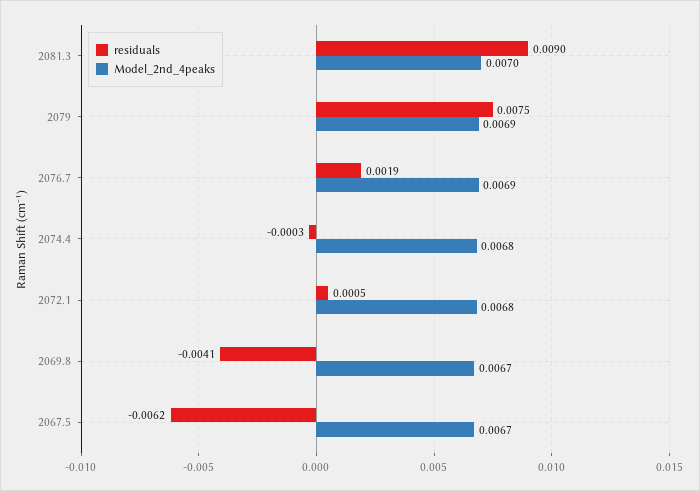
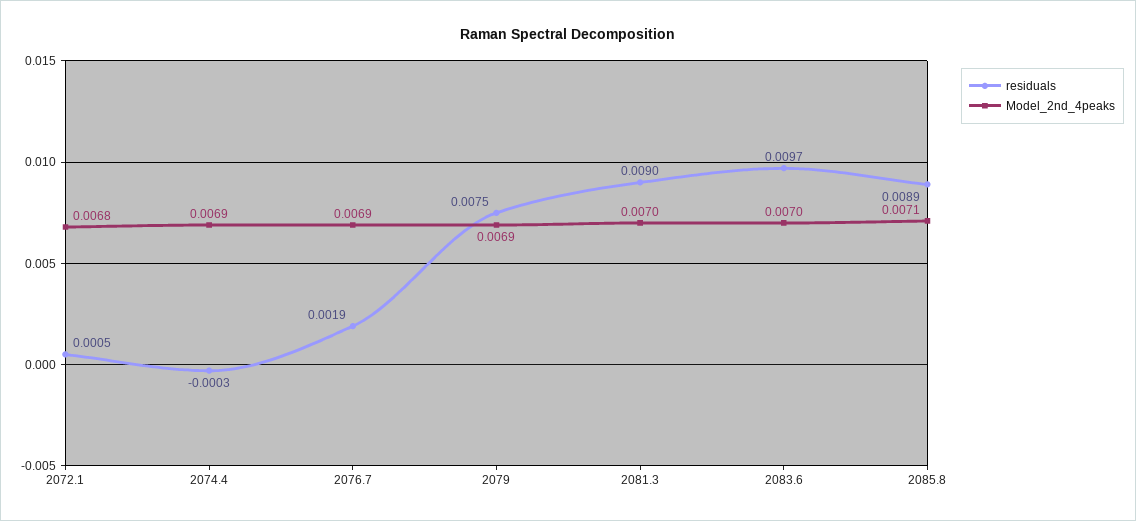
Model_2nd_4peaks, 2074.4: 0.0068 -> 0.0069
residuals, 2069.8: -0.0041 -> none
Model_2nd_4peaks, 2069.8: 0.0067 -> none
residuals, 2067.5: -0.0062 -> none
Model_2nd_4peaks, 2067.5: 0.0067 -> none
residuals, 2083.6: none -> 0.0097
Model_2nd_4peaks, 2083.6: none -> 0.007
residuals, 2085.8: none -> 0.0089
Model_2nd_4peaks, 2085.8: none -> 0.0071

